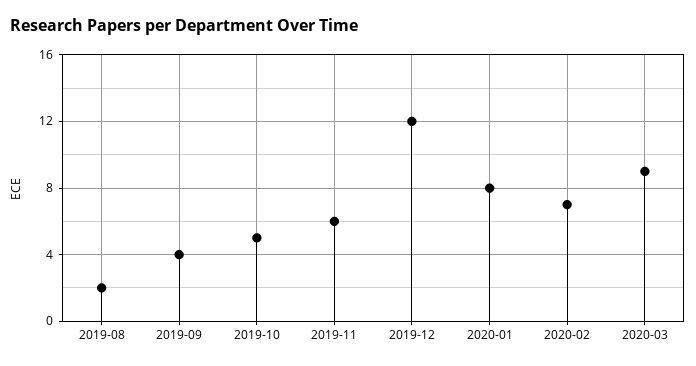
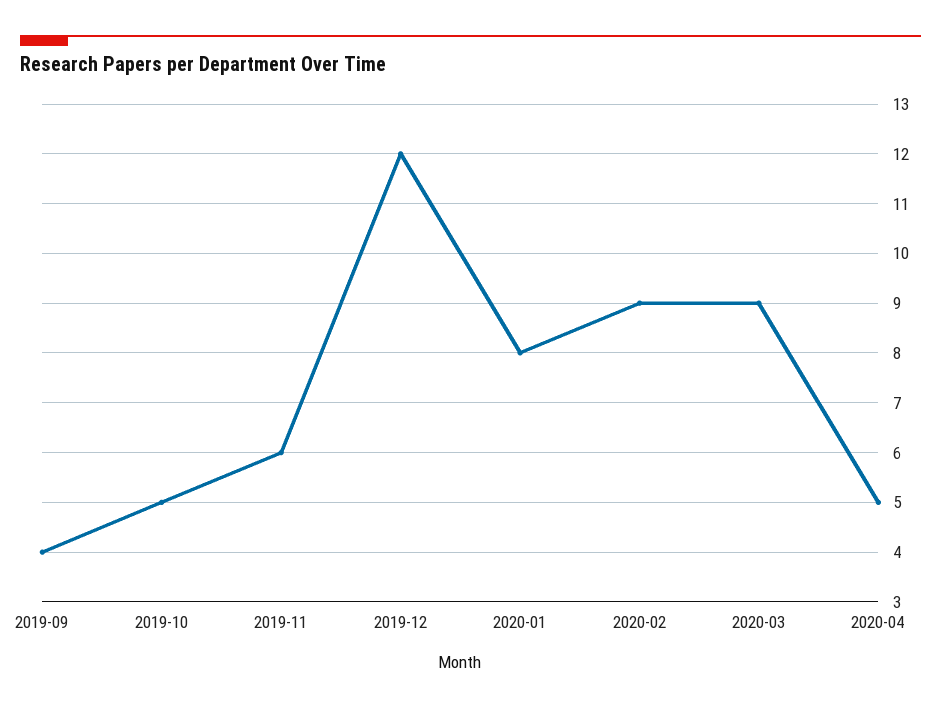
2019-08: 2 -> none
2020-02: 7 -> 9
2020-04: none -> 5

